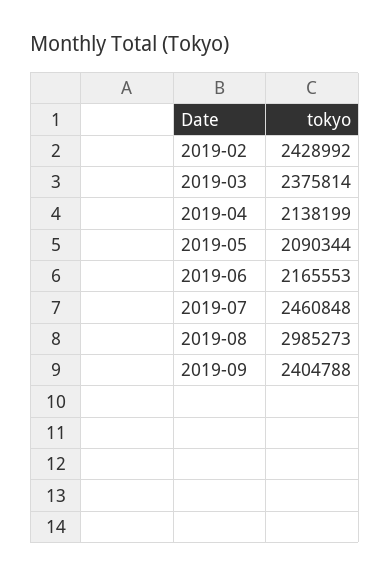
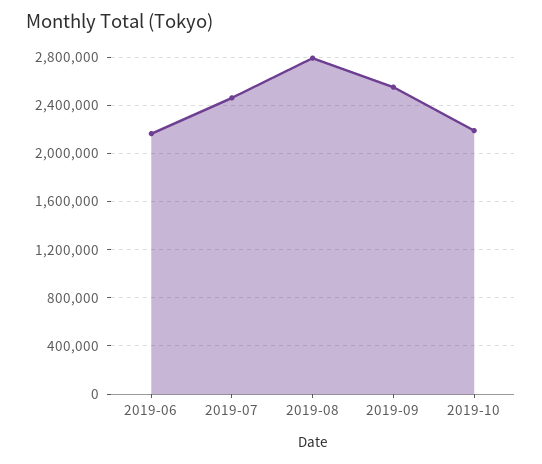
2019-02: 2428992 -> none
2019-03: 2375814 -> none
2019-04: 2138199 -> none
2019-05: 2090344 -> none
2019-08: 2985273 -> 2800000
2019-09: 2404788 -> 2550000
2019-10: none -> 2200000

